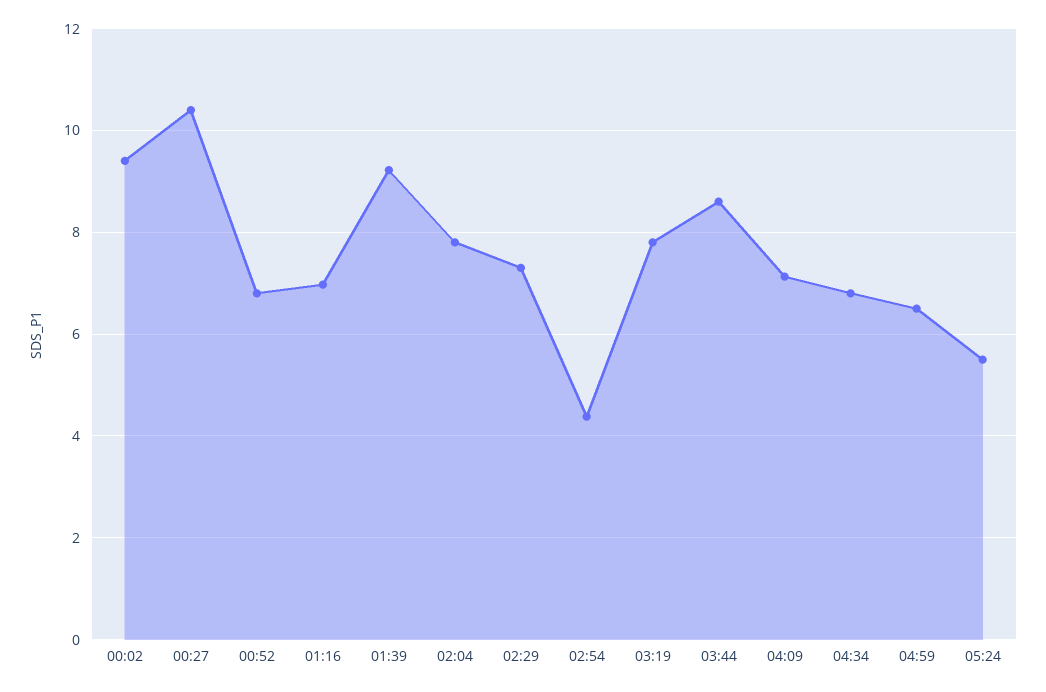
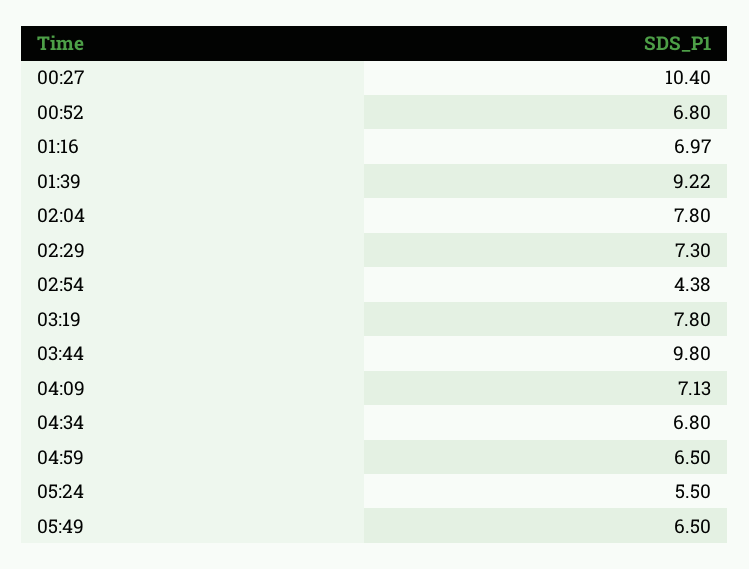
00:02: 9.4 -> none
03:44: 8.6 -> 9.8
05:49: none -> 6.5

